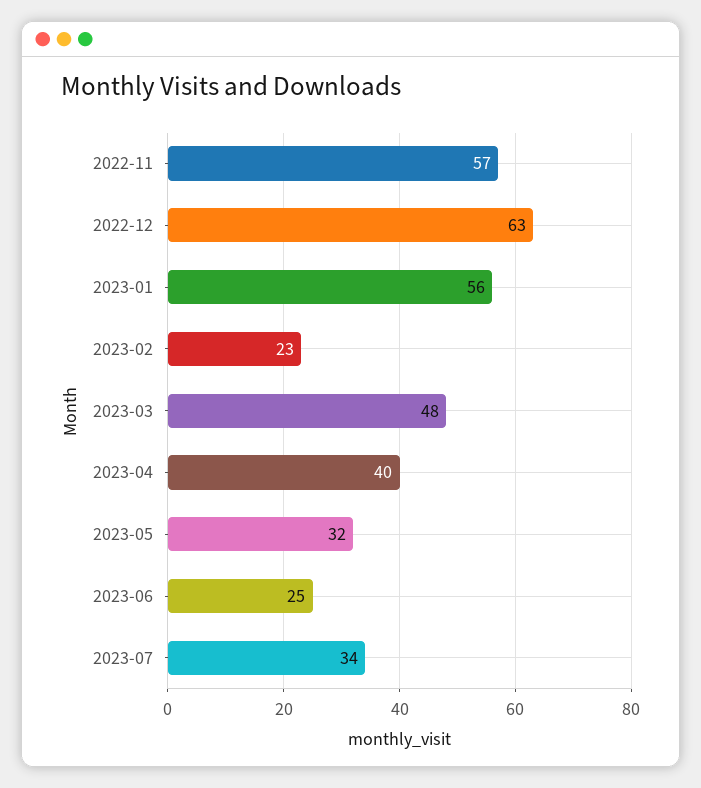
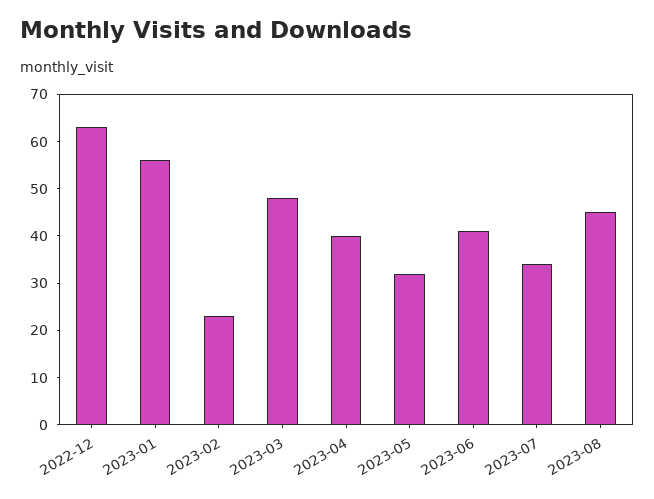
2022-11: 57 -> none
2023-06: 25 -> 40
2023-08: none -> 45

